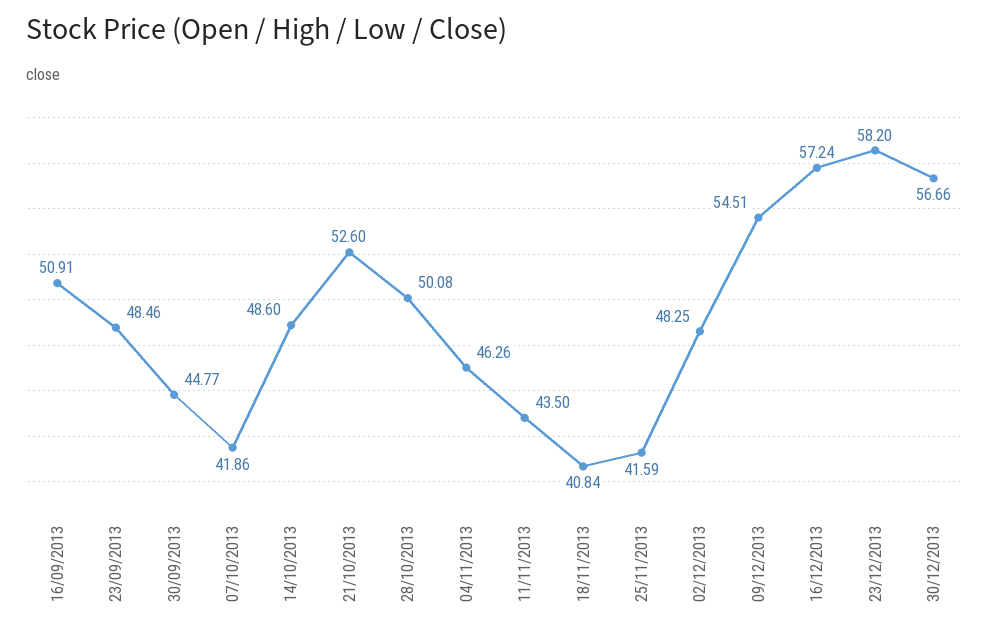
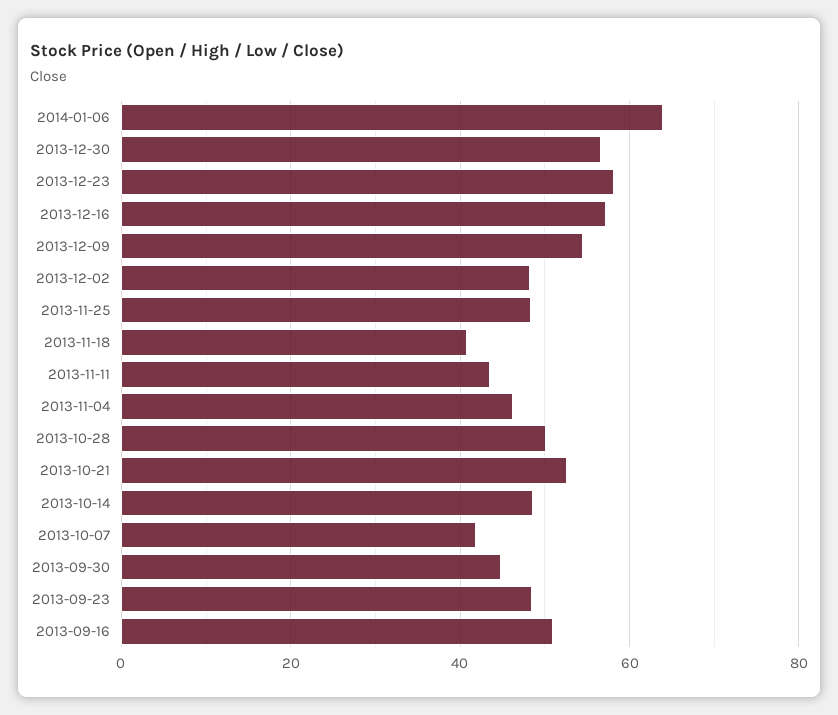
25/11/2013: 41.59 -> 48
2014-01-06: none -> 64

